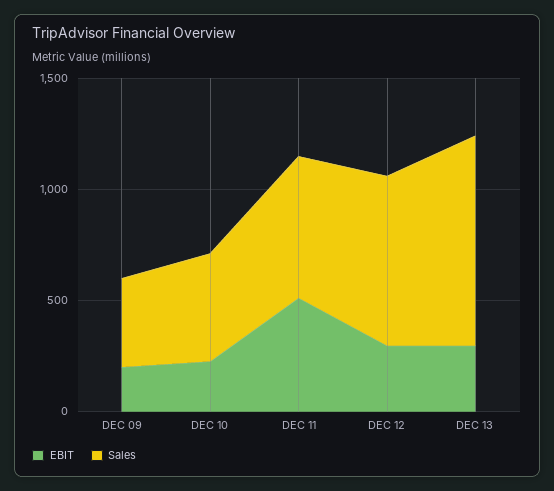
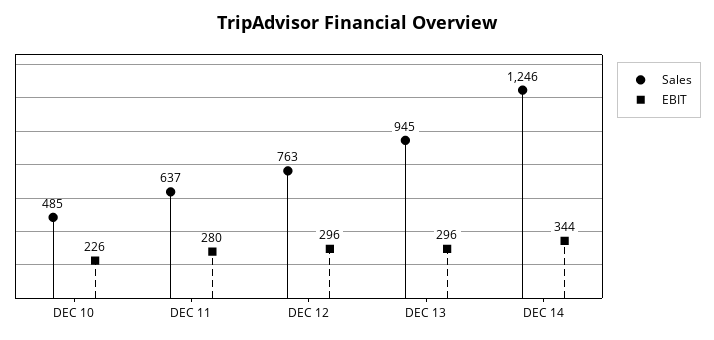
EBIT, DEC 09: 200 -> none
Sales, DEC 09: 400 -> none
EBIT, DEC 11: 500 -> 280
Sales, DEC 14: none -> 1246
EBIT, DEC 14: none -> 344

